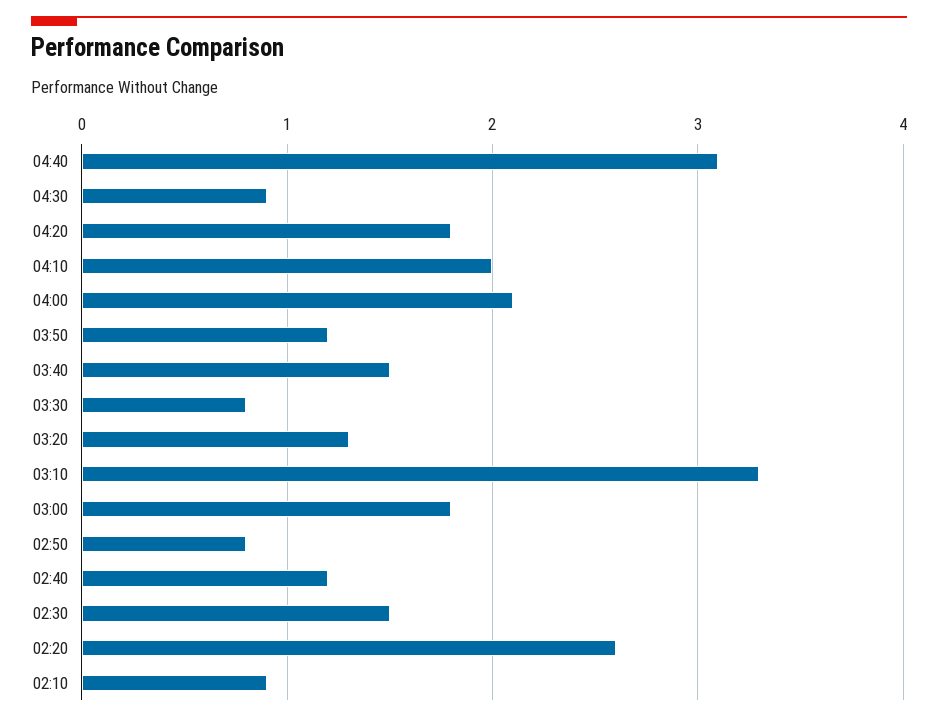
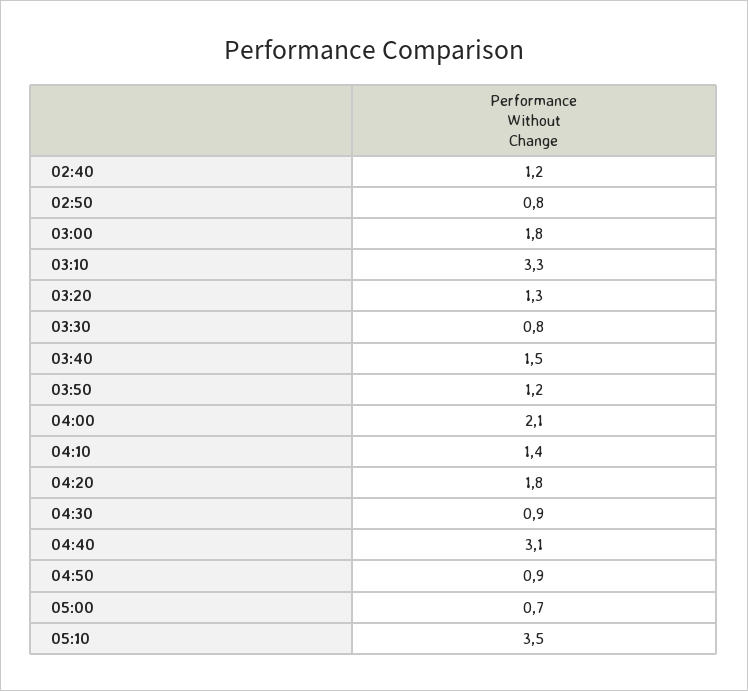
04:10: 2 -> 1.4
02:30: 1.5 -> none
02:20: 2.6 -> none
02:10: 0.9 -> none
04:50: none -> 0.9
05:00: none -> 0.7
05:10: none -> 3.5

